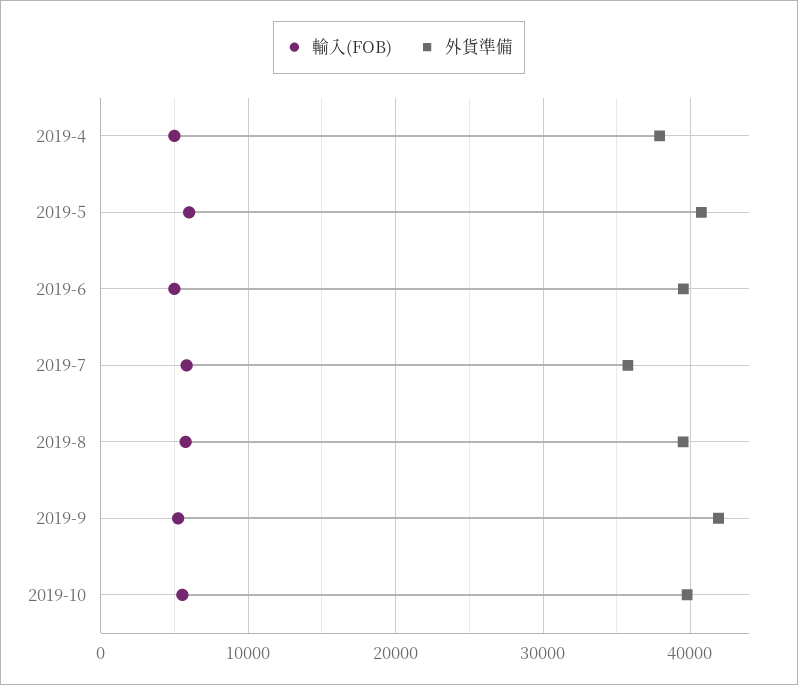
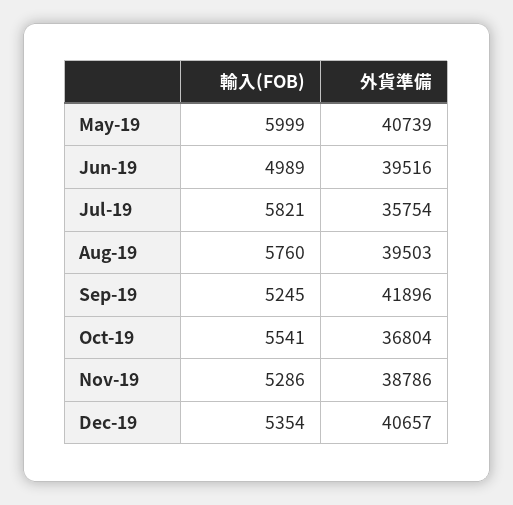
輸入(FOB), 2019-4: 5000 -> none
外貨準備, 2019-4: 38000 -> none
外貨準備, 2019-10: 40000 -> 36804
輸入(FOB), Nov-19: none -> 5286
外貨準備, Nov-19: none -> 38786
輸入(FOB), Dec-19: none -> 5354
外貨準備, Dec-19: none -> 40657

